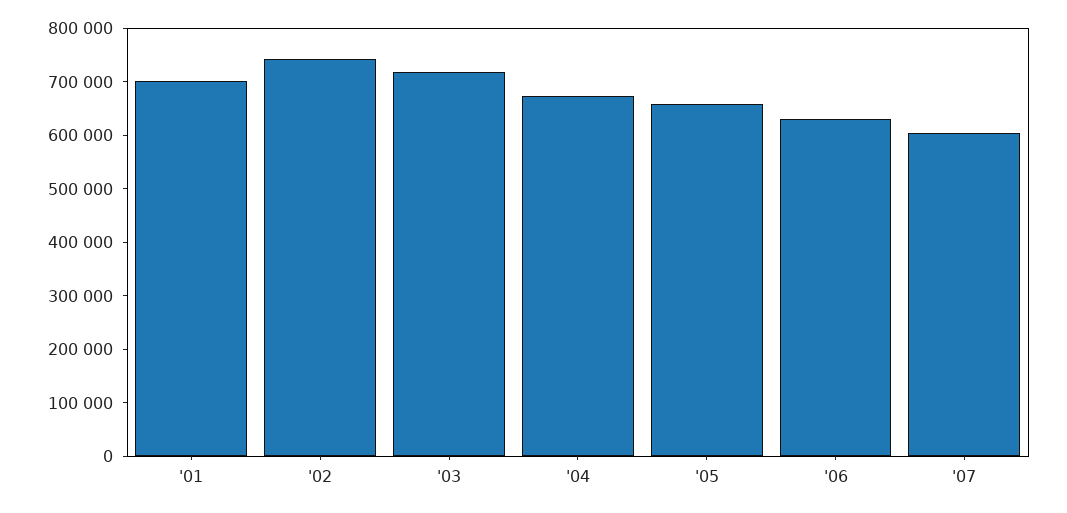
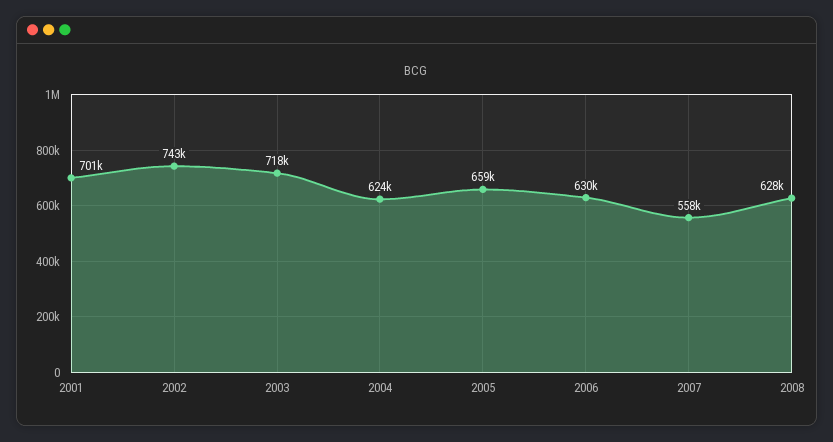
'04: 680000 -> 624000
'07: 600000 -> 558000
2008: none -> 628000

